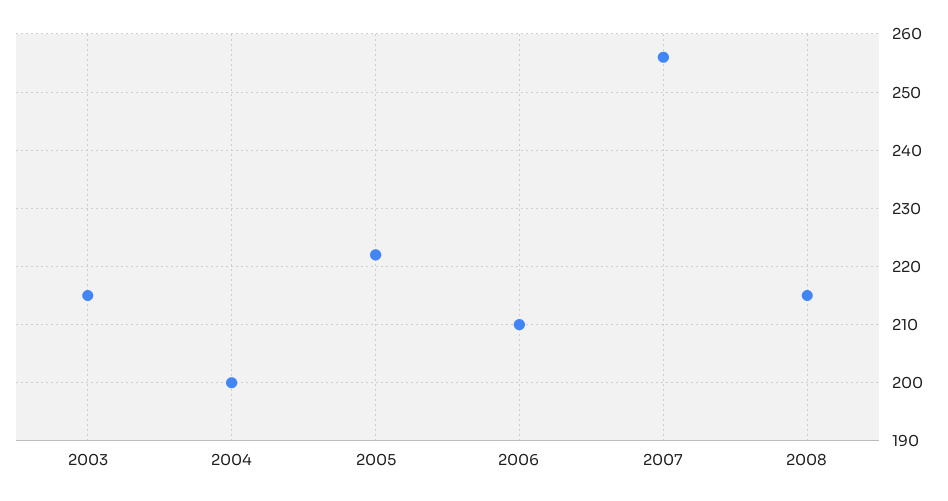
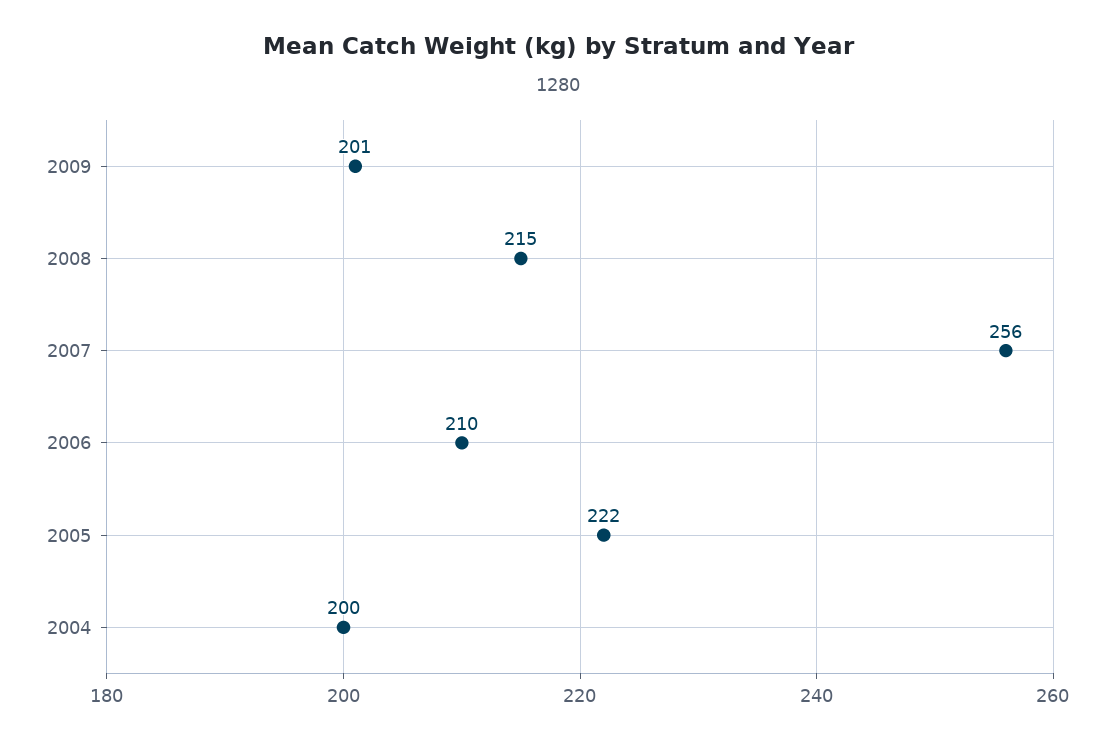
2003: 215 -> none
2009: none -> 201

